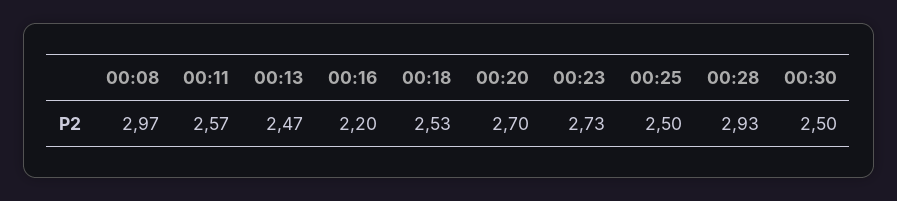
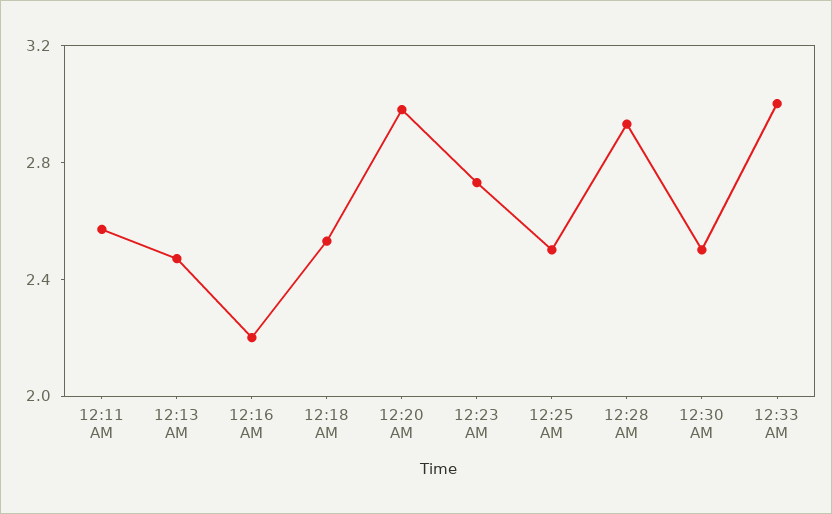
00:08: 2.97 -> none
00:20: 2.7 -> 3
12:33 AM: none -> 3

